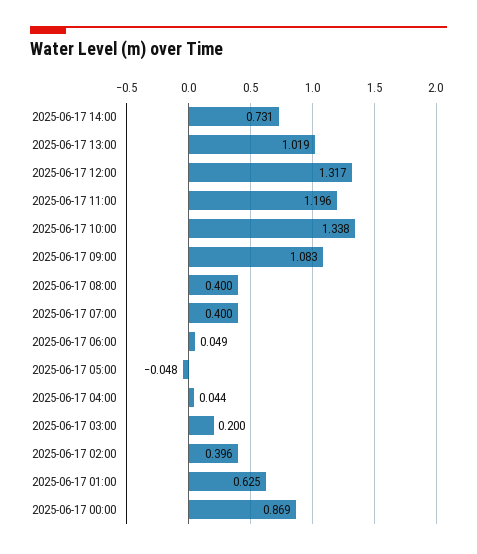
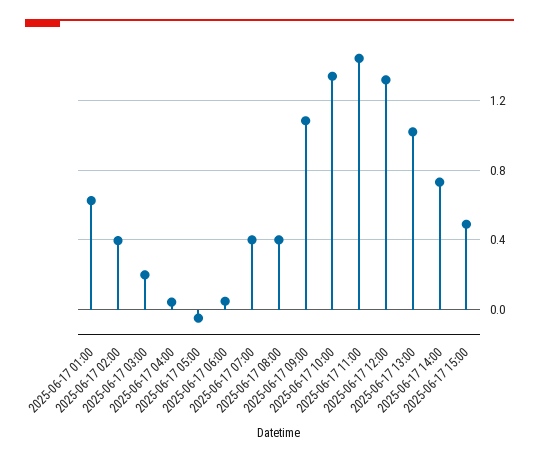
2025-06-17 11:00: 1.196 -> 1.45
2025-06-17 00:00: 0.869 -> none
2025-06-17 15:00: none -> 0.5

